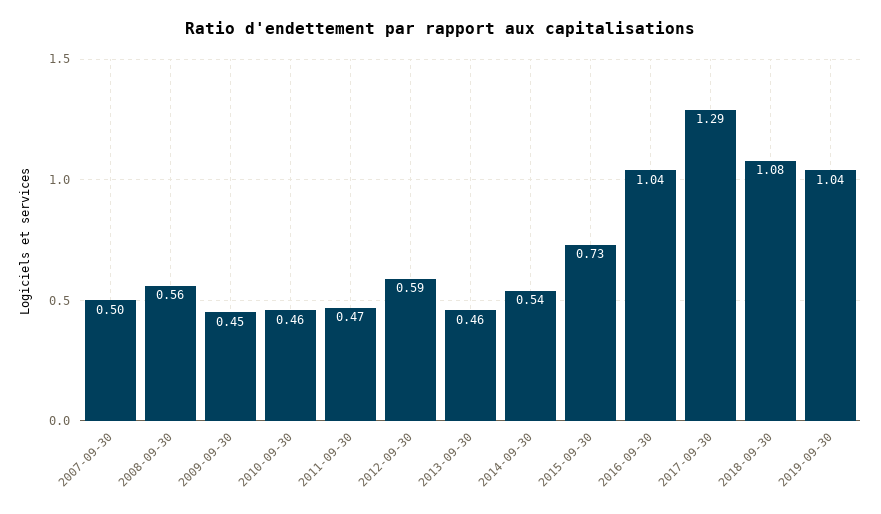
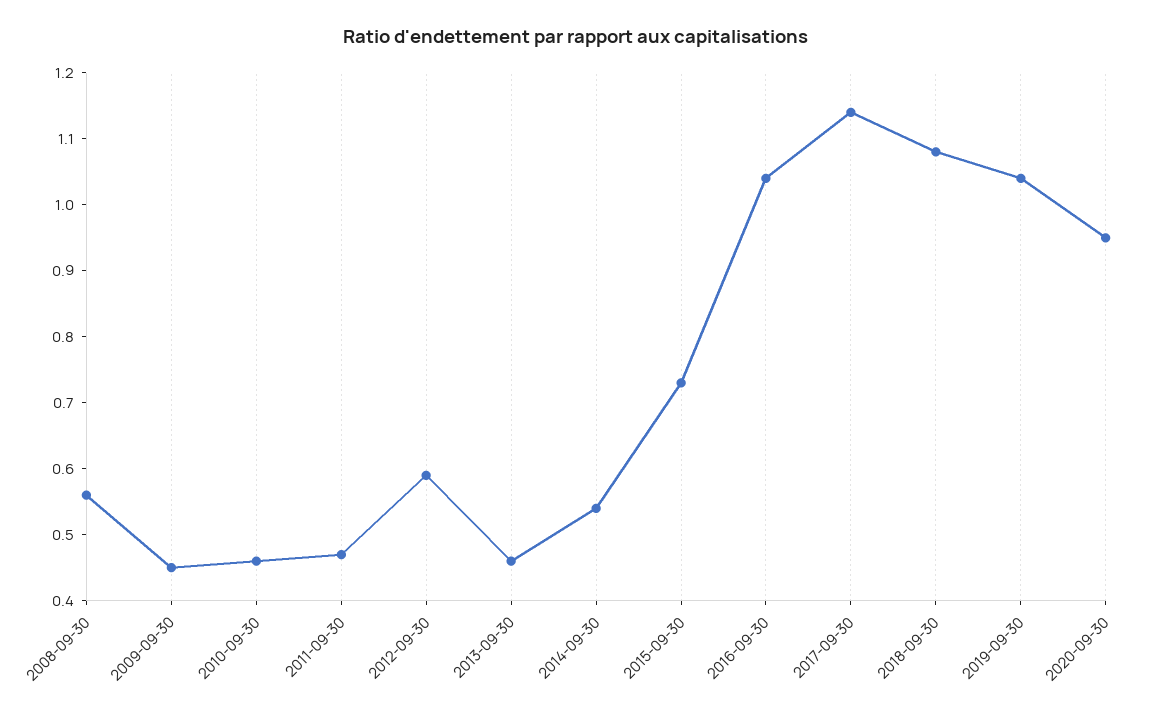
2007-09-30: 0.5 -> none
2017-09-30: 1.29 -> 1.15
2020-09-30: none -> 0.95

